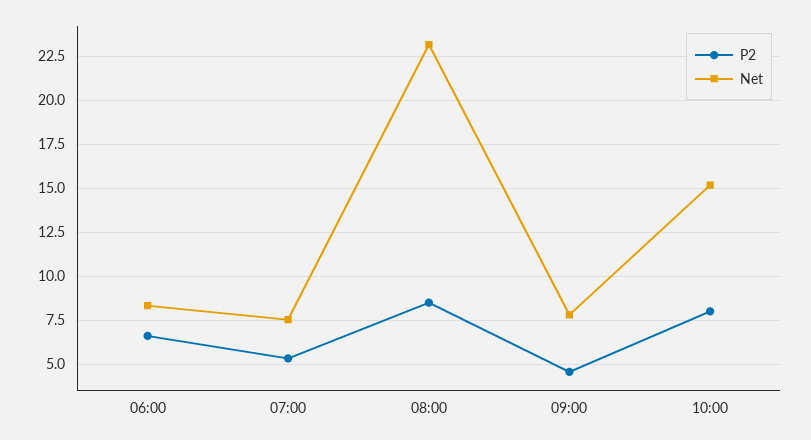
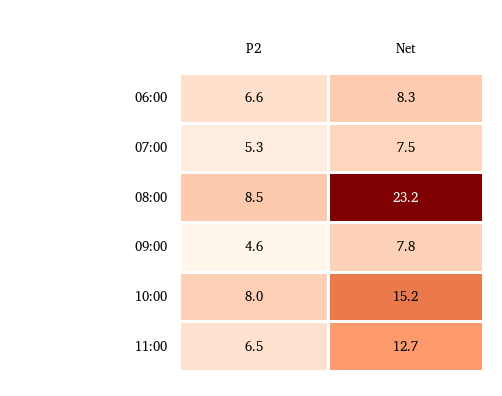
P2, 11:00: none -> 6.5
Net, 11:00: none -> 12.7

